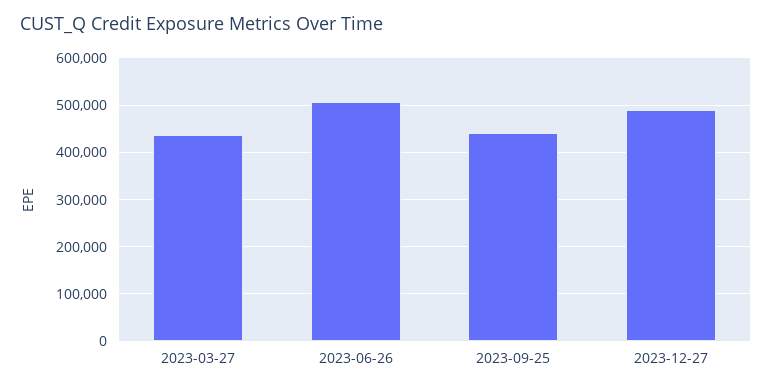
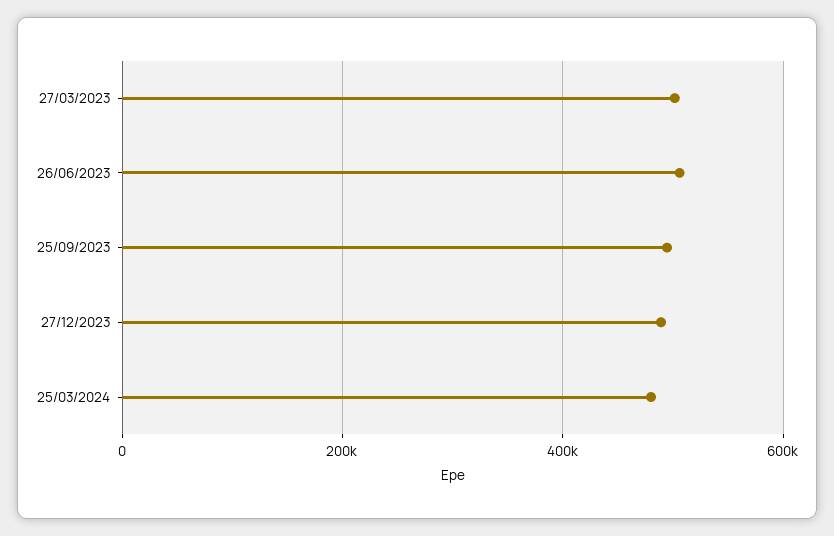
2023-03-27: 440000 -> 500000
2023-09-25: 440000 -> 500000
25/03/2024: none -> 480000

